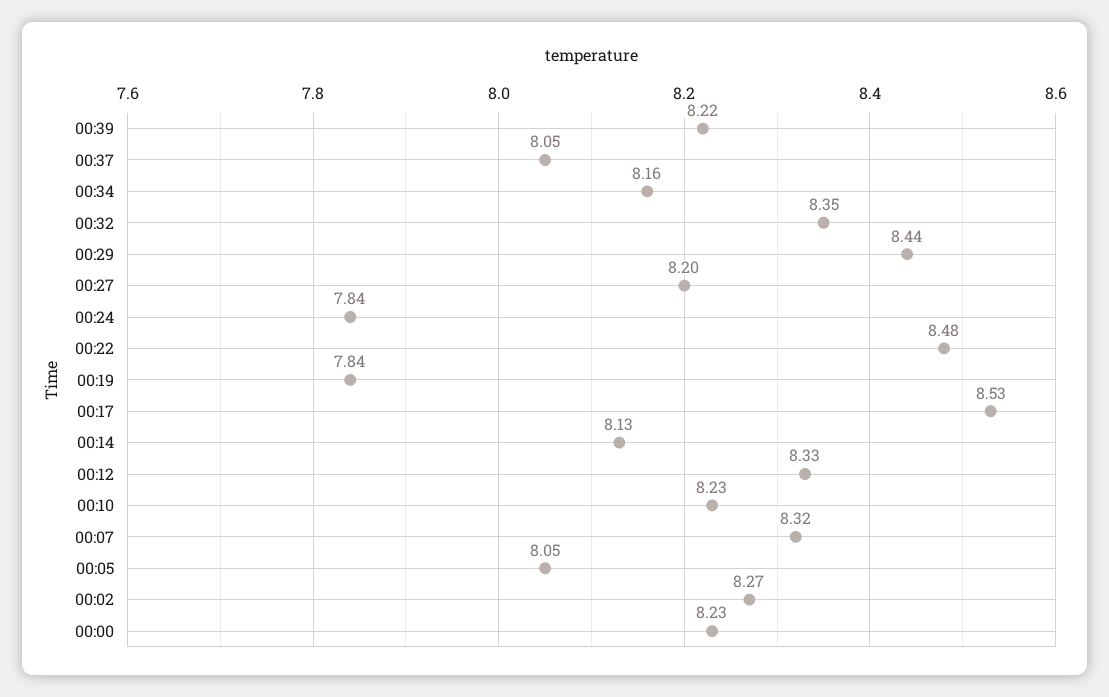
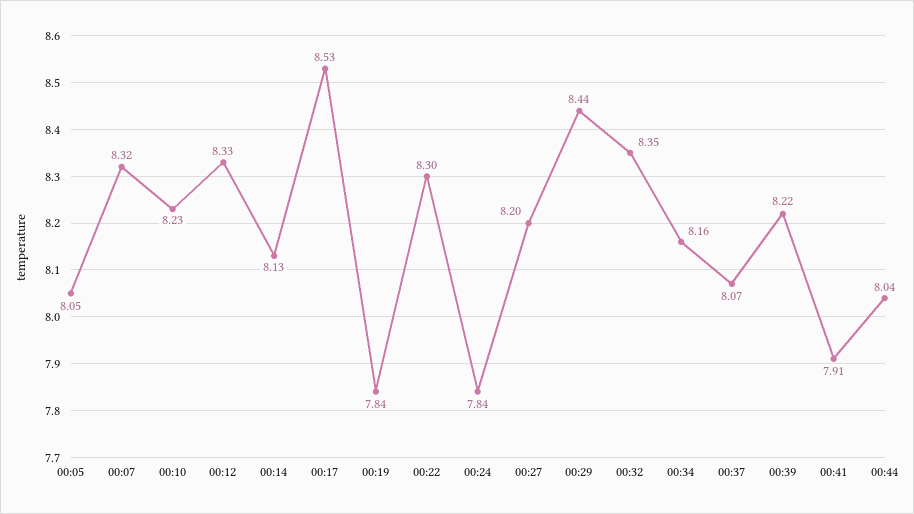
00:37: 8.05 -> 8.07
00:22: 8.48 -> 8.3
00:02: 8.27 -> none
00:00: 8.23 -> none
00:41: none -> 7.91
00:44: none -> 8.04

